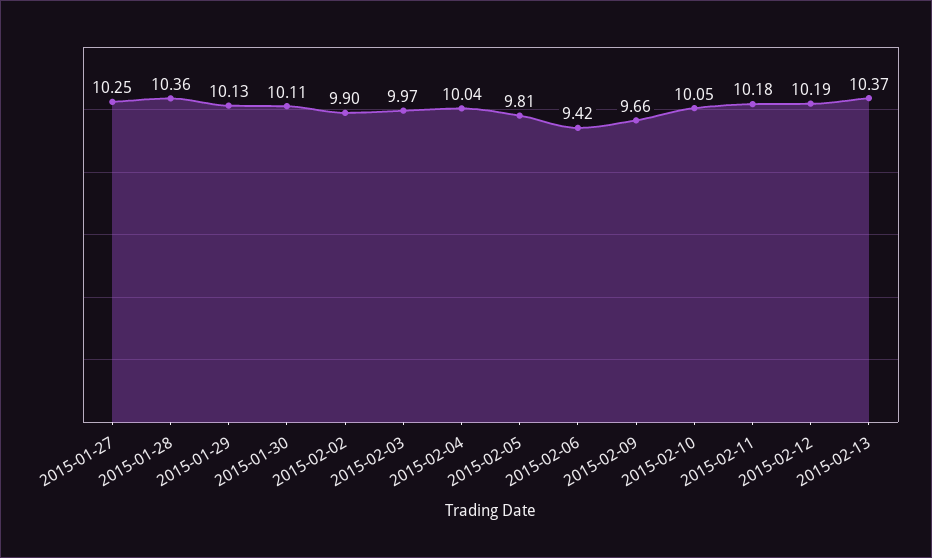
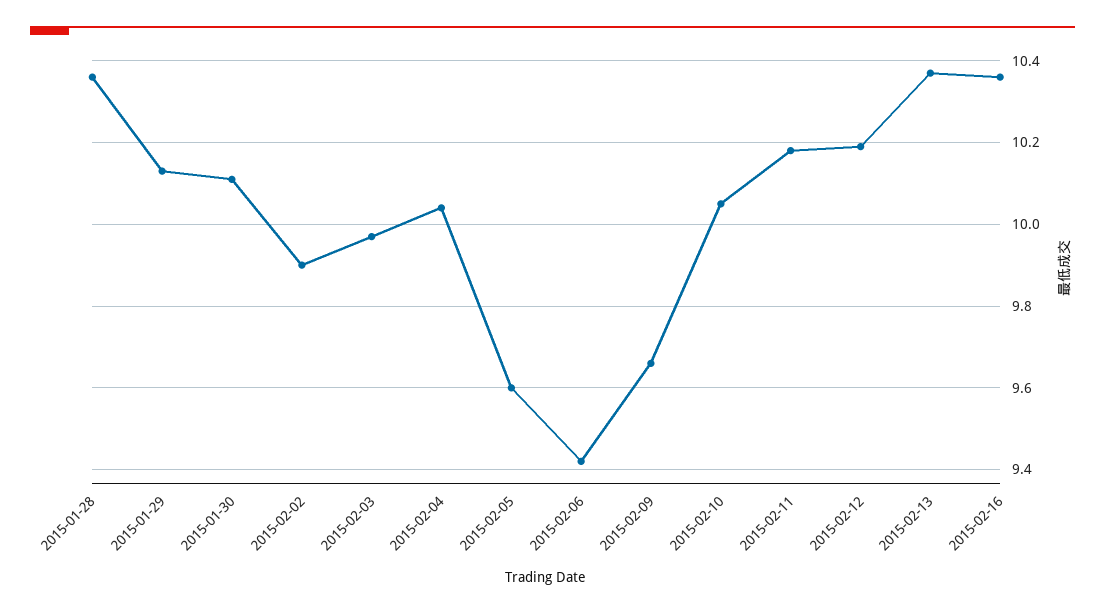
2015-01-27: 10.25 -> none
2015-02-05: 9.81 -> 9.6
2015-02-16: none -> 10.35

